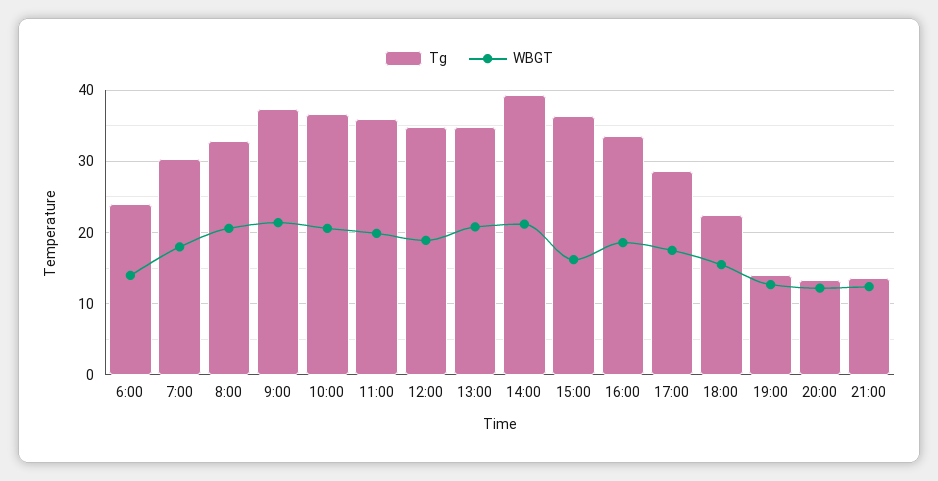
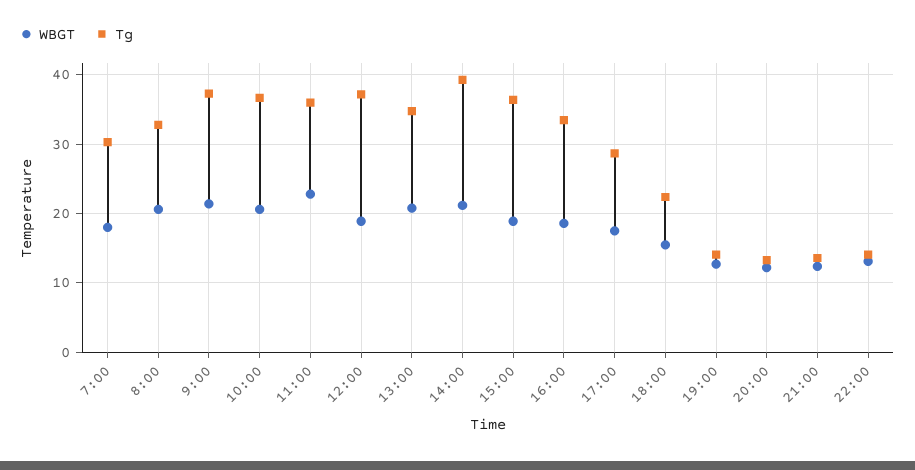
Tg, 6:00: 24 -> none
WBGT, 6:00: 14 -> none
WBGT, 11:00: 20 -> 23
Tg, 12:00: 35 -> 37
WBGT, 15:00: 16 -> 19
WBGT, 22:00: none -> 13
Tg, 22:00: none -> 14

